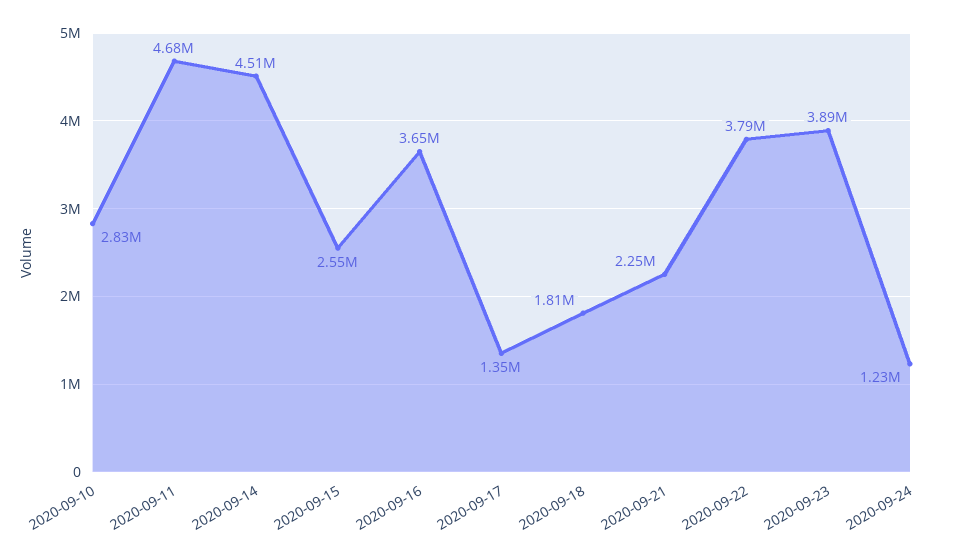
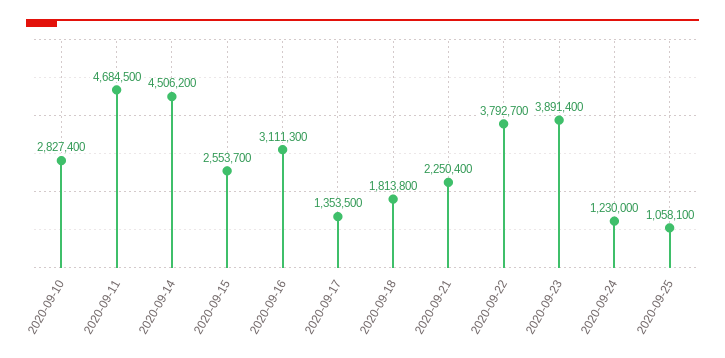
2020-09-16: 3650000 -> 3111300
2020-09-25: none -> 1058100

